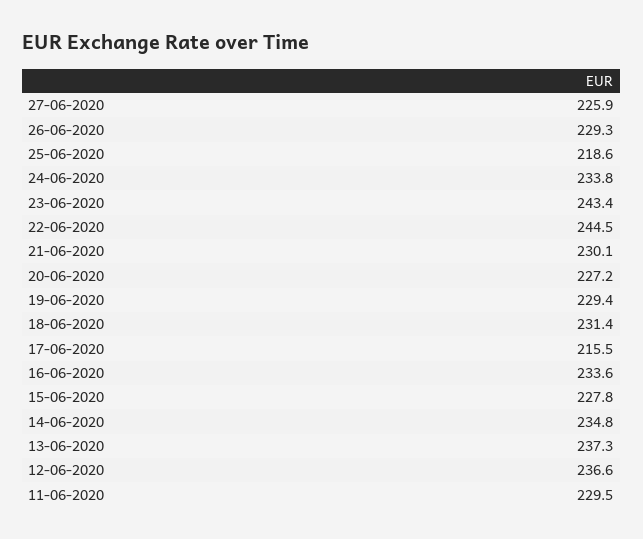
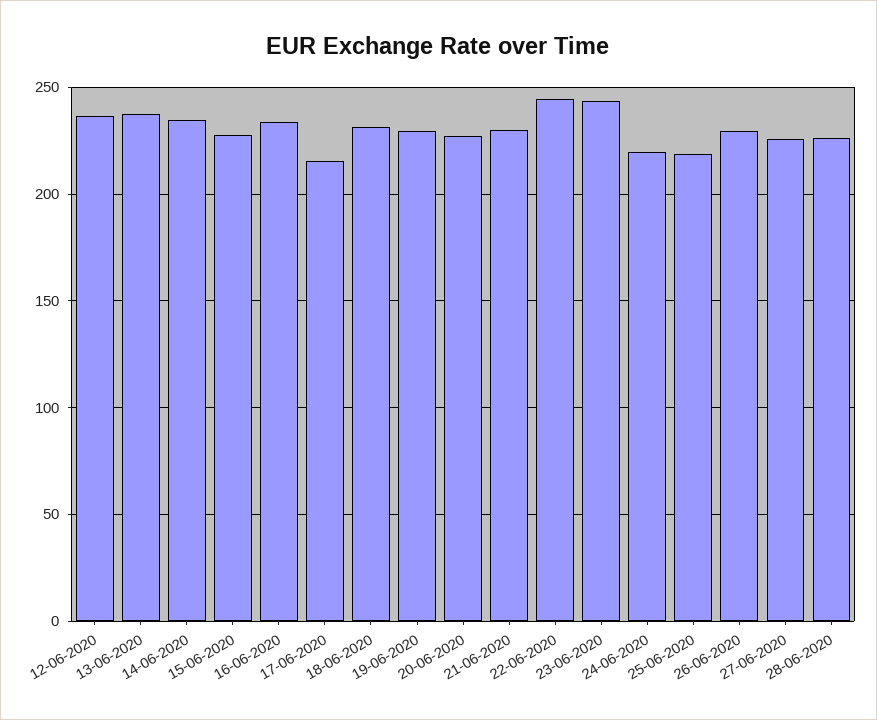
24-06-2020: 233.8 -> 220
11-06-2020: 229.5 -> none
28-06-2020: none -> 225

